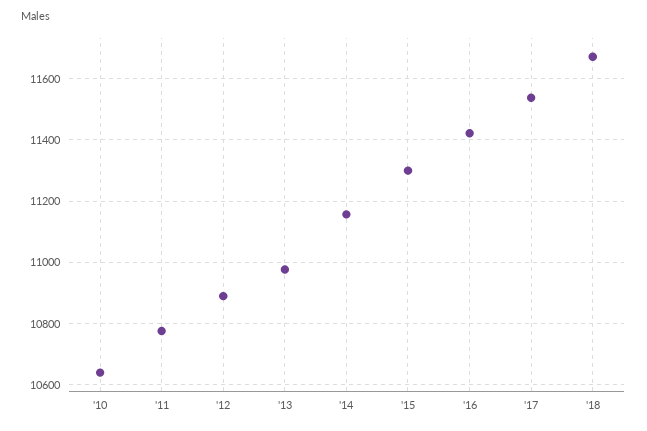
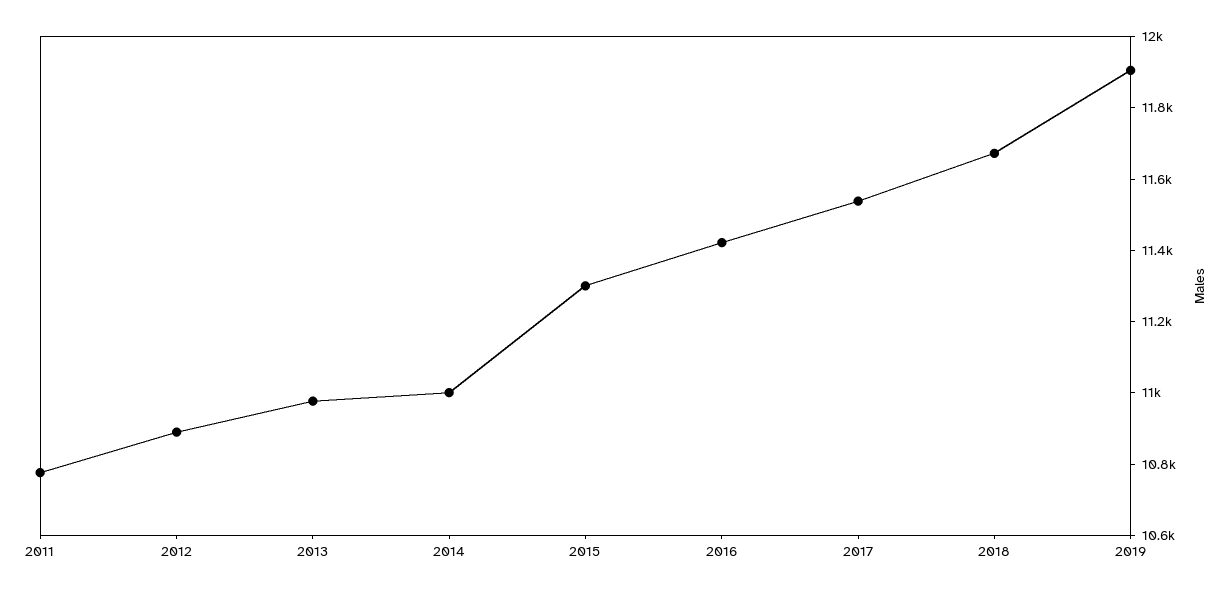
'10: 10640 -> none
'14: 11160 -> 11000
2019: none -> 11900

